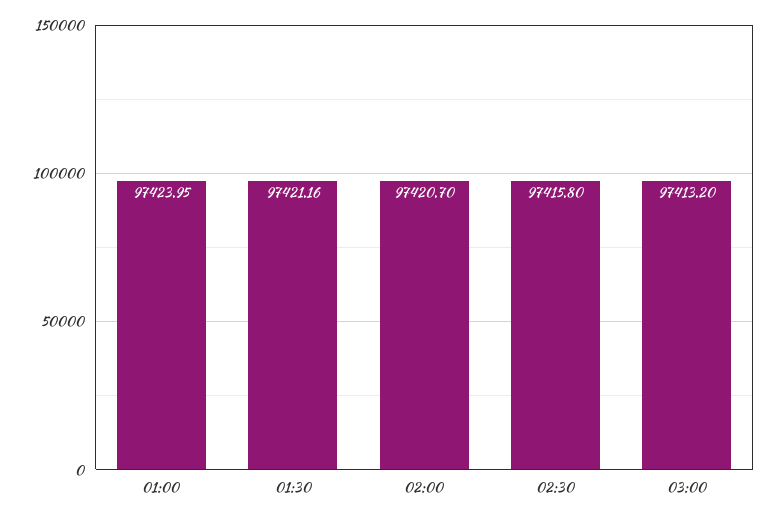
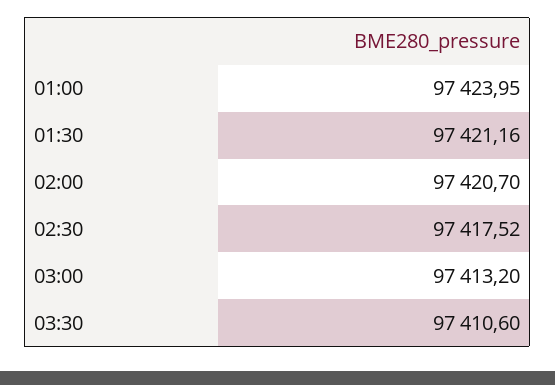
02:30: 97415.8 -> 97417.52
03:30: none -> 97410.6

